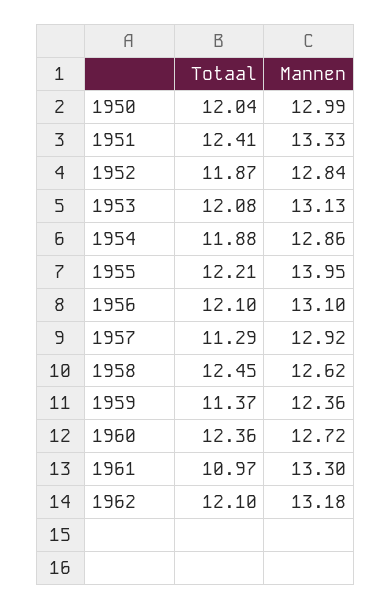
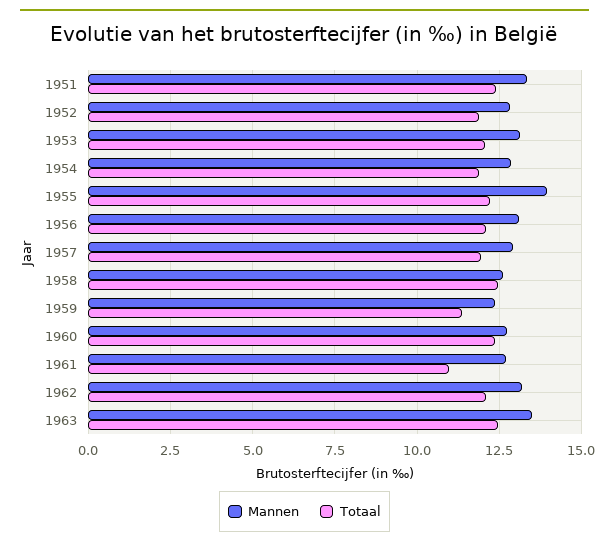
Totaal, 1950: 12.04 -> none
Mannen, 1950: 12.99 -> none
Totaal, 1957: 11.29 -> 12
Mannen, 1961: 13.3 -> 12.75
Mannen, 1963: none -> 13.5
Totaal, 1963: none -> 12.5

